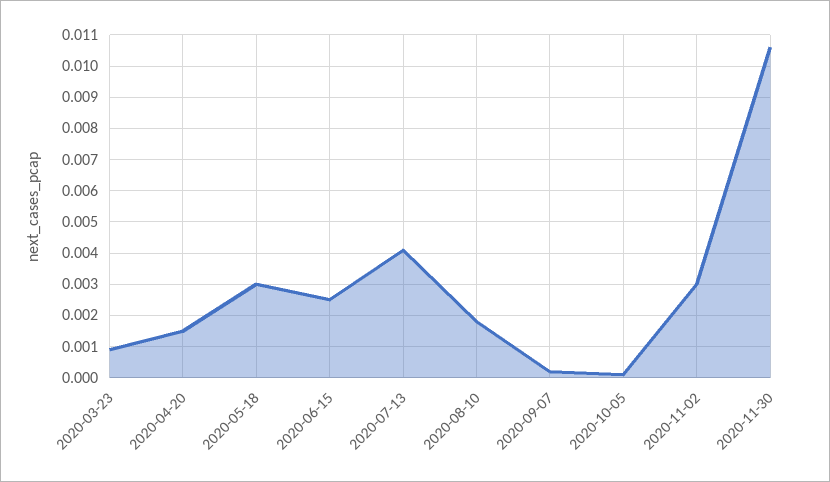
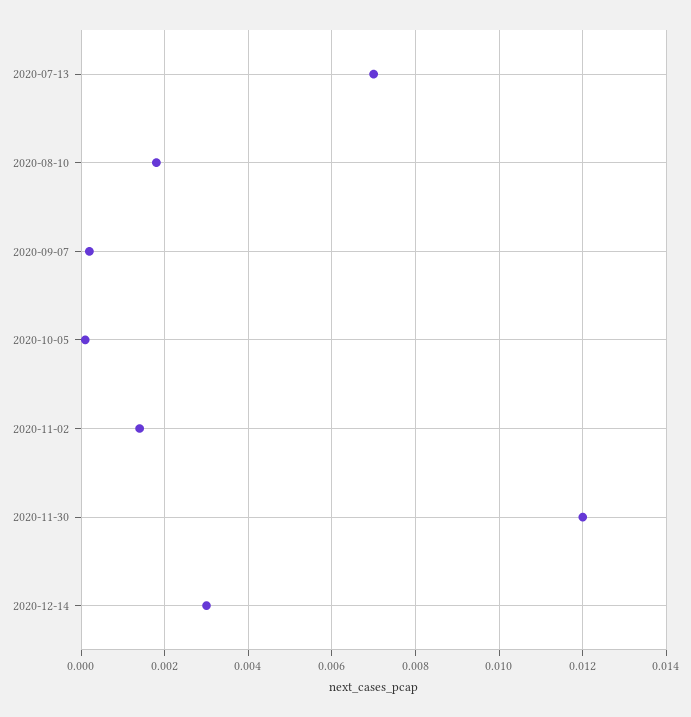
2020-03-23: 0.001 -> none
2020-04-20: 0.0015 -> none
2020-05-18: 0.003 -> none
2020-06-15: 0.0025 -> none
2020-07-13: 0.004 -> 0.007
2020-11-02: 0.003 -> 0.0015
2020-11-30: 0.0105 -> 0.012
2020-12-14: none -> 0.003

